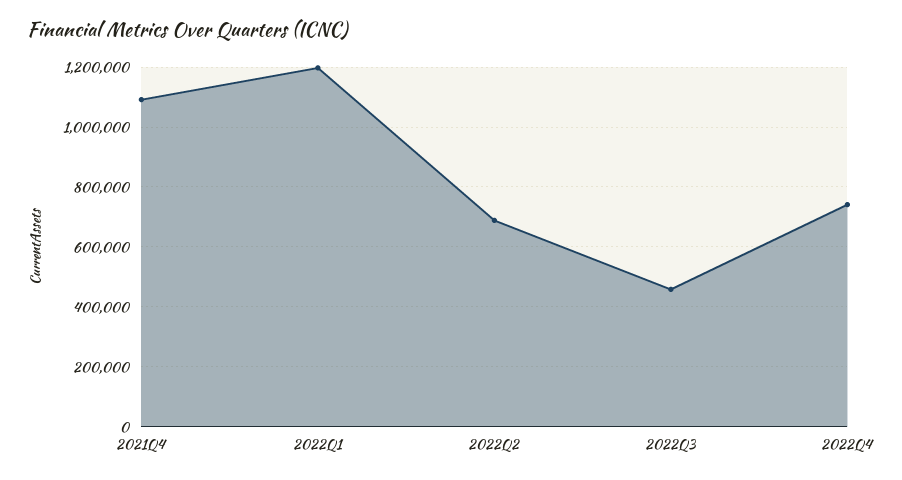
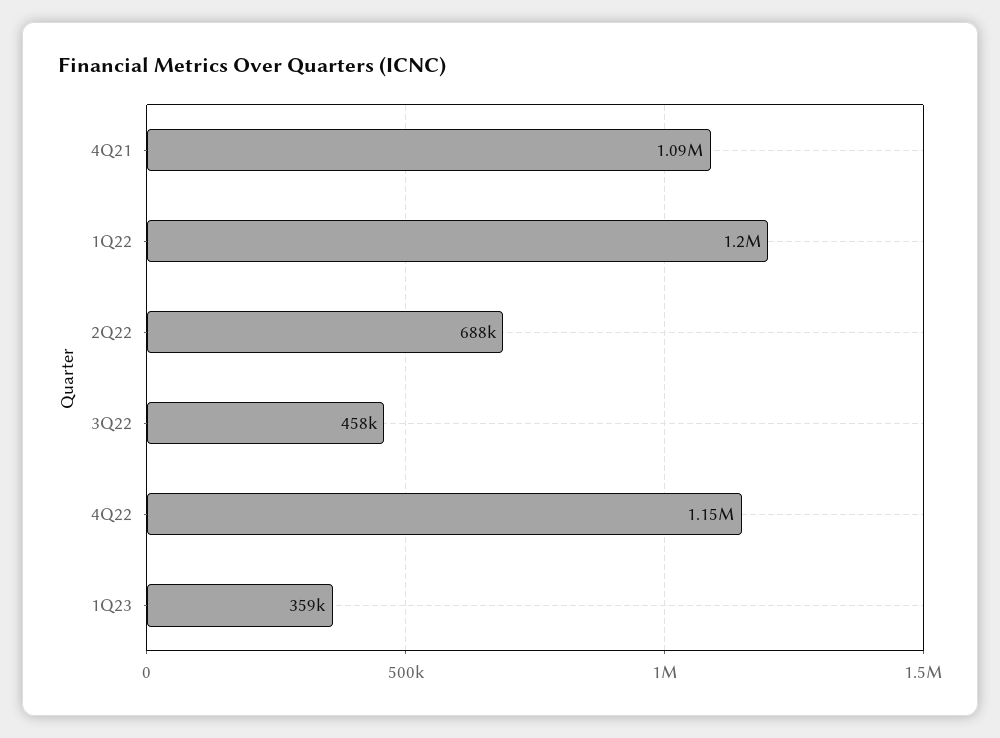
2022Q4: 750000 -> 1150000
1Q23: none -> 359000

